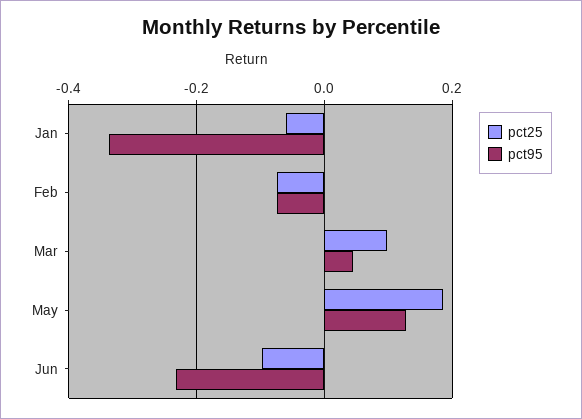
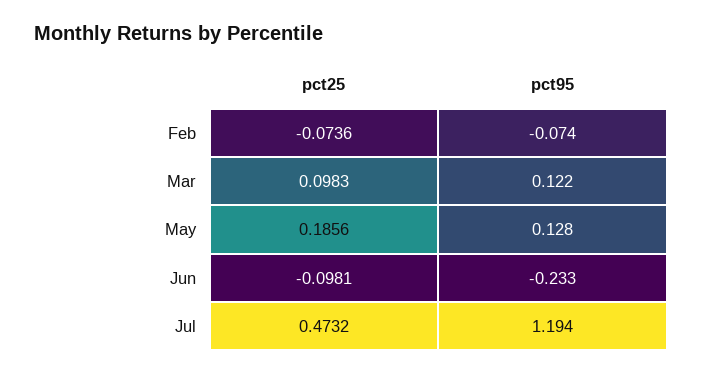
pct25, Jan: -0.06 -> none
pct95, Jan: -0.34 -> none
pct95, Mar: 0.04 -> 0.122
pct25, Jul: none -> 0.4732
pct95, Jul: none -> 1.194

